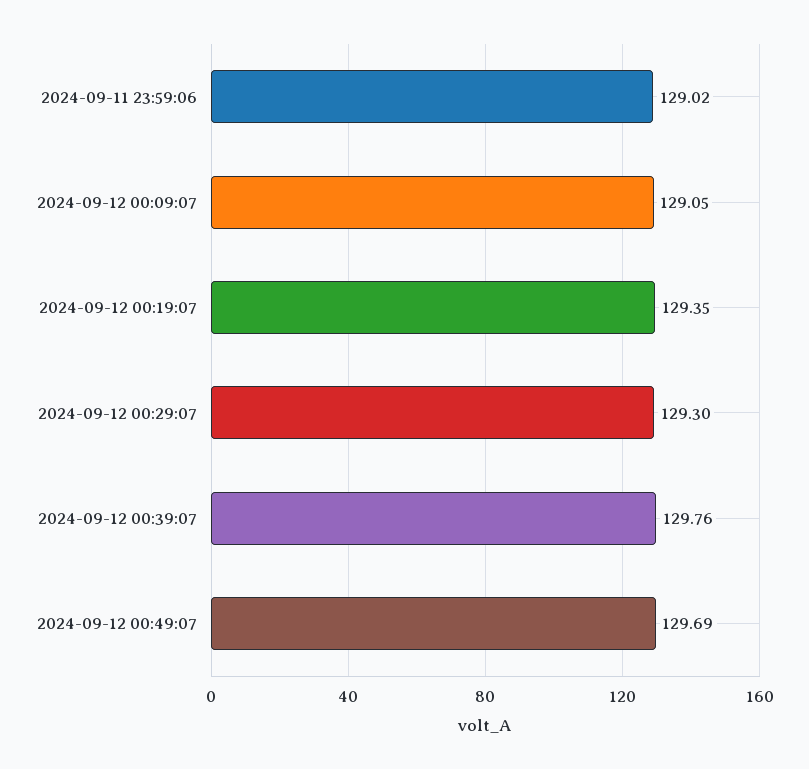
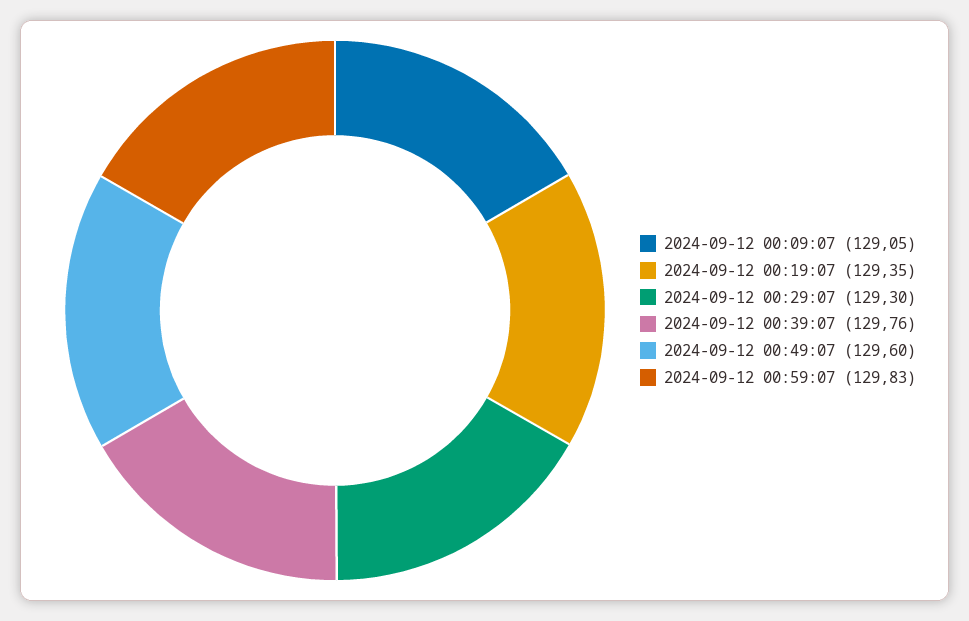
2024-09-11 23:59:06: 129.02 -> none
2024-09-12 00:49:07: 129.69 -> 129.6
2024-09-12 00:59:07: none -> 129.83

